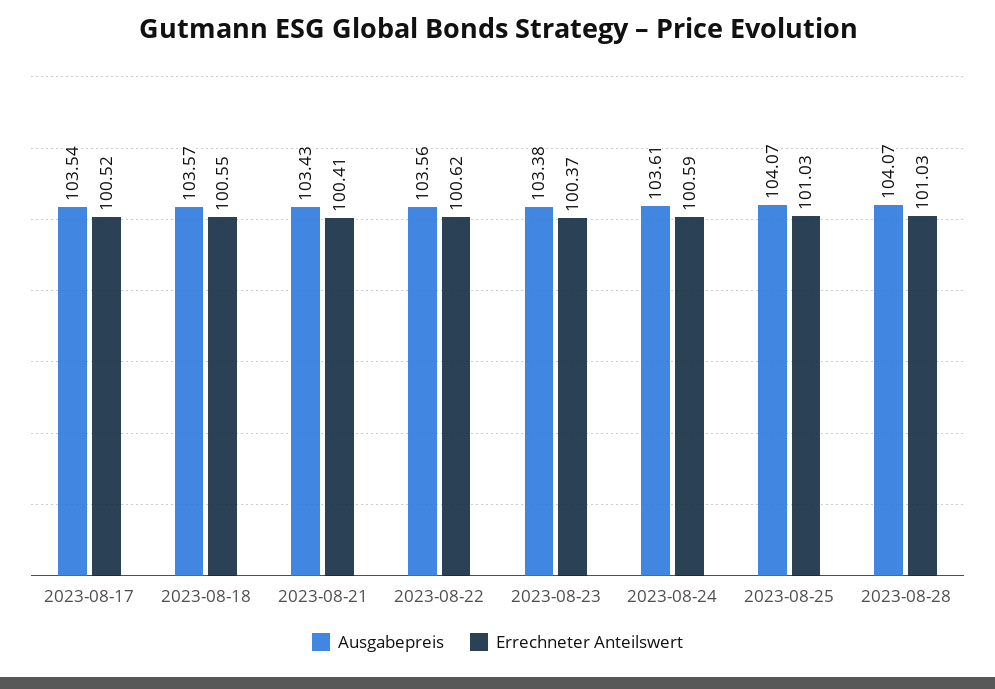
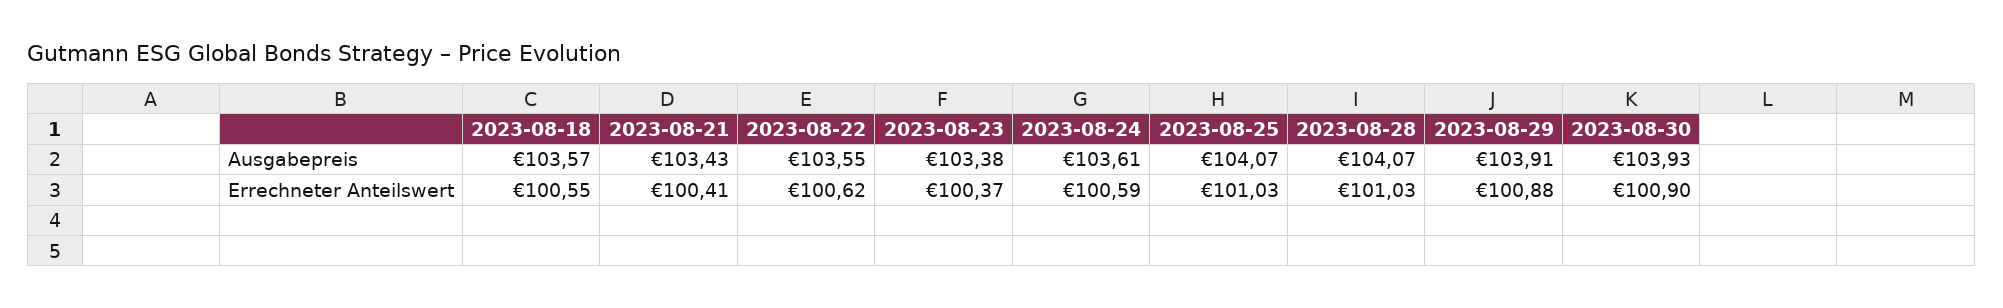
Ausgabepreis, 2023-08-17: 103.54 -> none
Errechneter Anteilswert, 2023-08-17: 100.52 -> none
Ausgabepreis, 2023-08-22: 103.56 -> 103.55
Ausgabepreis, 2023-08-29: none -> 103.91
Ausgabepreis, 2023-08-30: none -> 103.93
Errechneter Anteilswert, 2023-08-29: none -> 100.88
Errechneter Anteilswert, 2023-08-30: none -> 100.9

